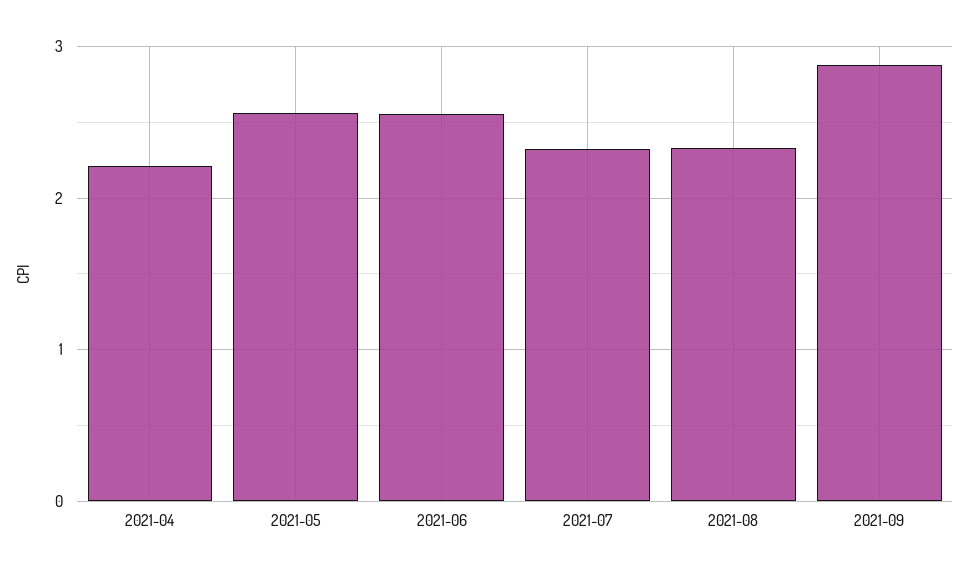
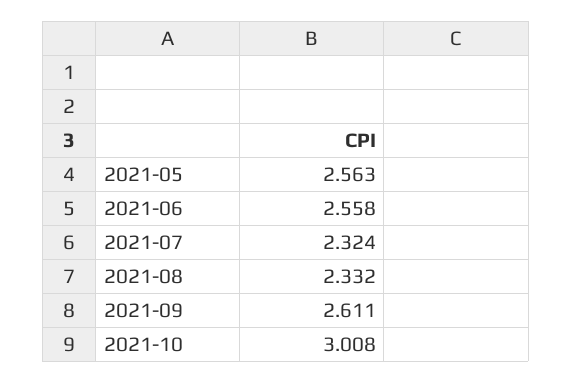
2021-04: 2.2 -> none
2021-09: 2.9 -> 2.611
2021-10: none -> 3.008

